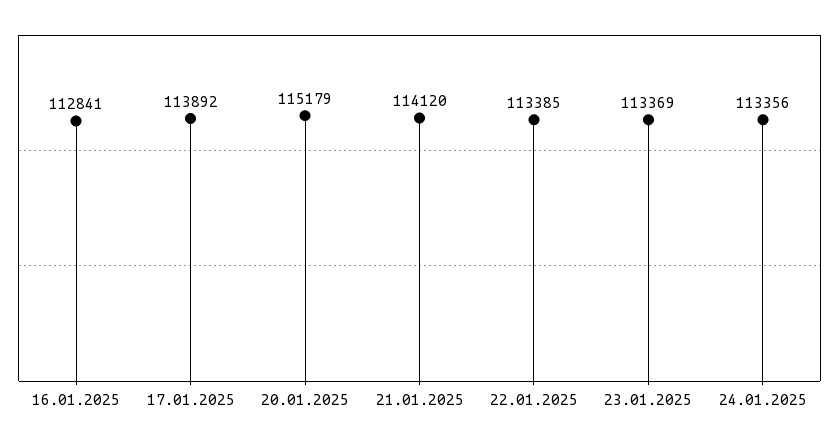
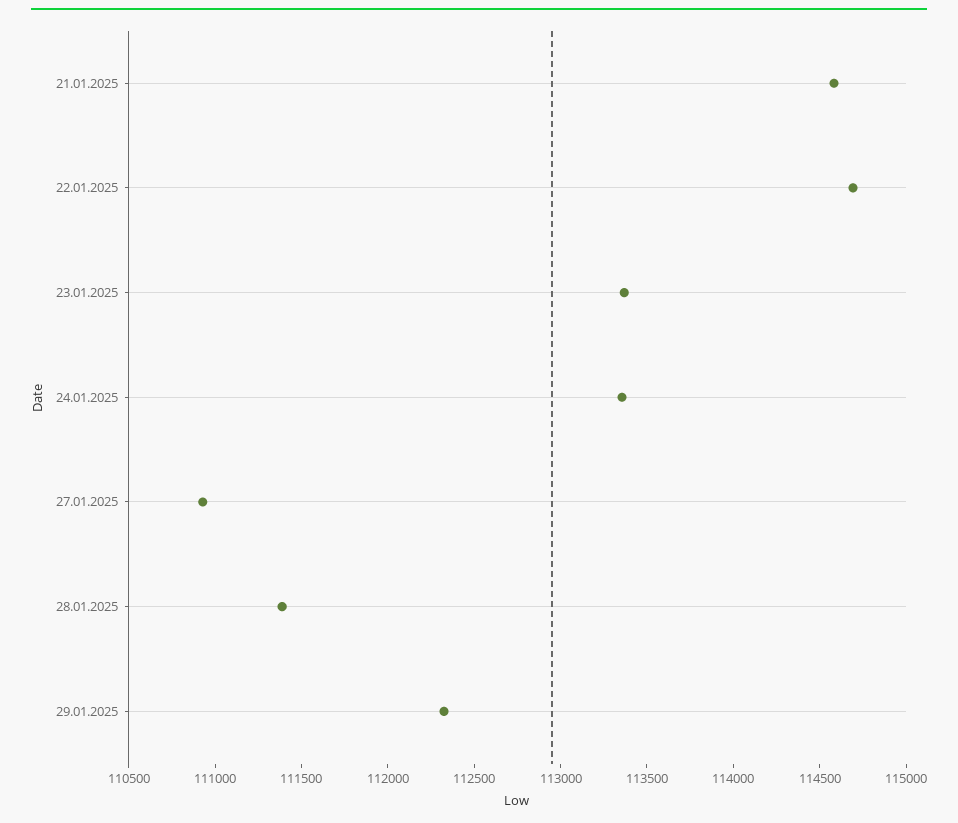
16.01.2025: 112841 -> none
17.01.2025: 113892 -> none
20.01.2025: 115179 -> none
21.01.2025: 114120 -> 114600
22.01.2025: 113385 -> 114700
27.01.2025: none -> 110900
28.01.2025: none -> 111400
29.01.2025: none -> 112300

